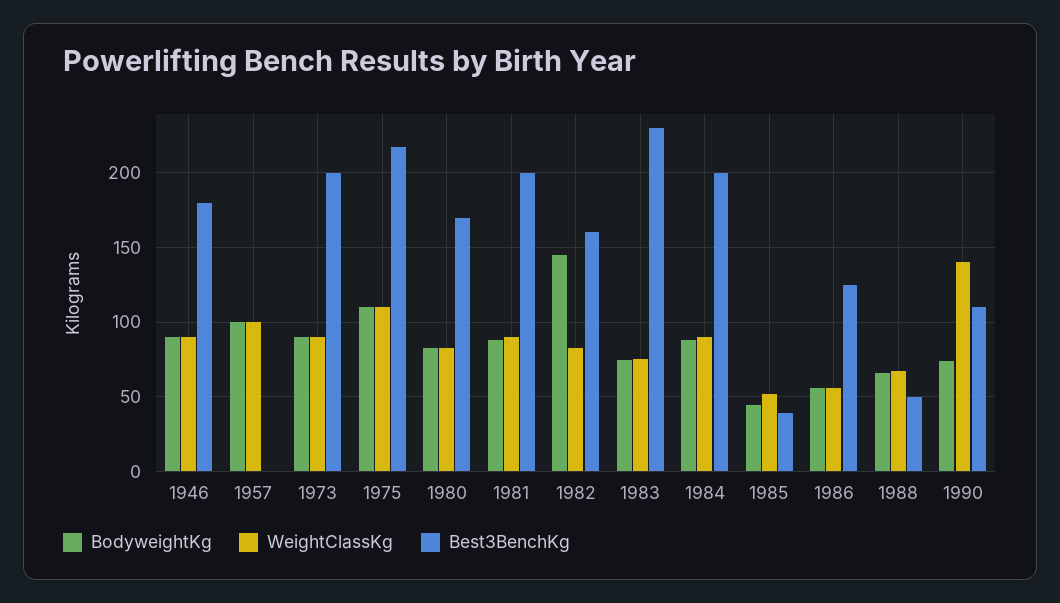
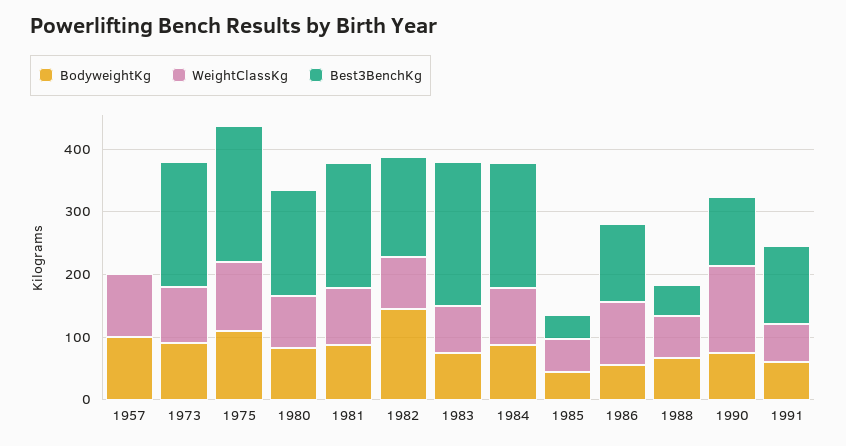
BodyweightKg, 1946: 90 -> none
WeightClassKg, 1946: 90 -> none
Best3BenchKg, 1946: 180 -> none
WeightClassKg, 1986: 55 -> 100
BodyweightKg, 1991: none -> 60
WeightClassKg, 1991: none -> 60
Best3BenchKg, 1991: none -> 120

